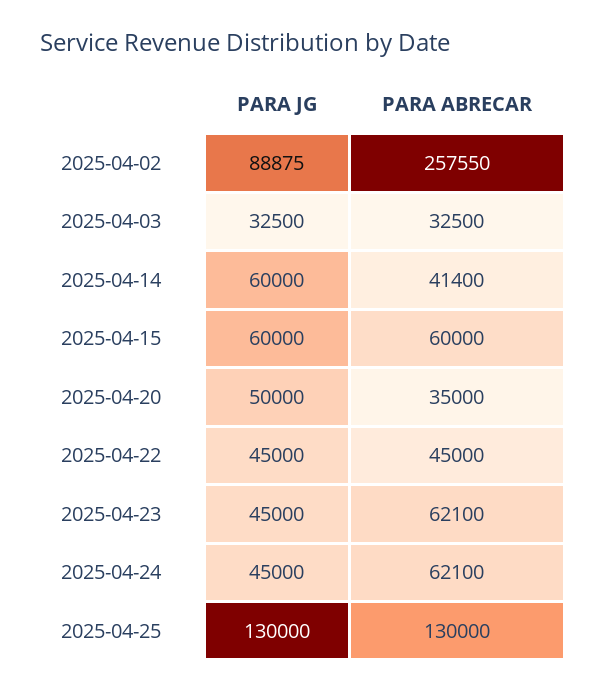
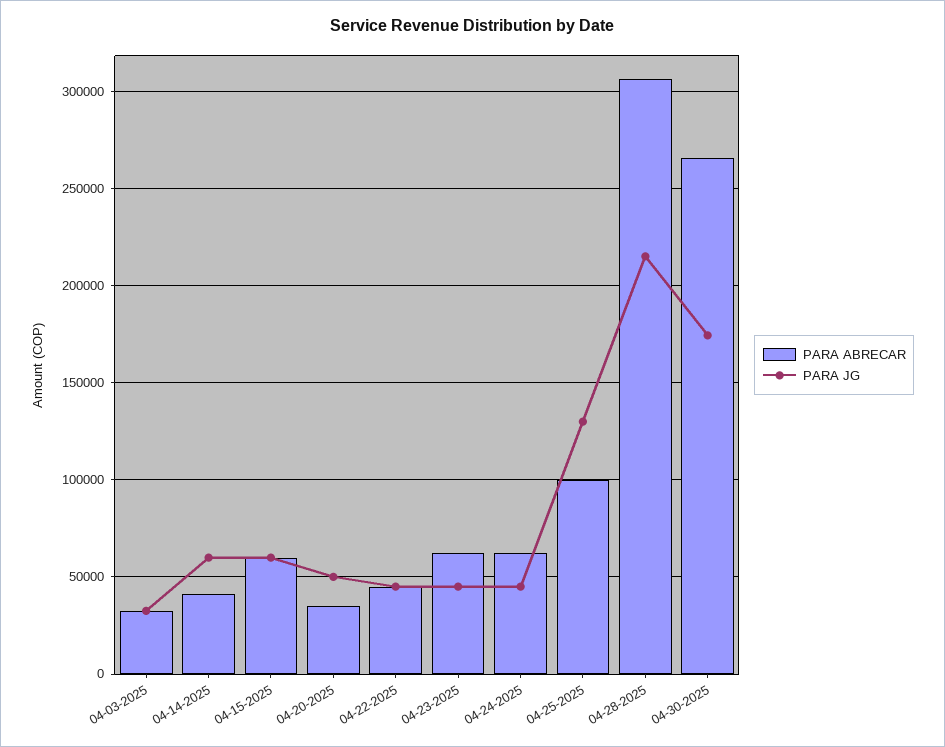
PARA JG, 2025-04-02: 88875 -> none
PARA ABRECAR, 2025-04-02: 257550 -> none
PARA ABRECAR, 2025-04-25: 130000 -> 100000
PARA ABRECAR, 04-28-2025: none -> 305000
PARA JG, 04-28-2025: none -> 215000
PARA ABRECAR, 04-30-2025: none -> 265000
PARA JG, 04-30-2025: none -> 175000

